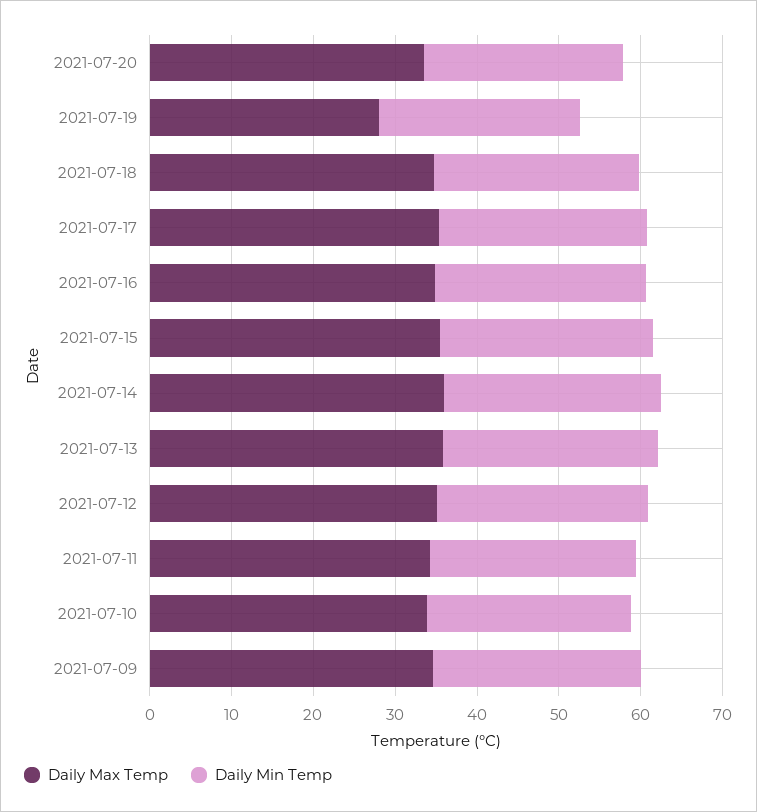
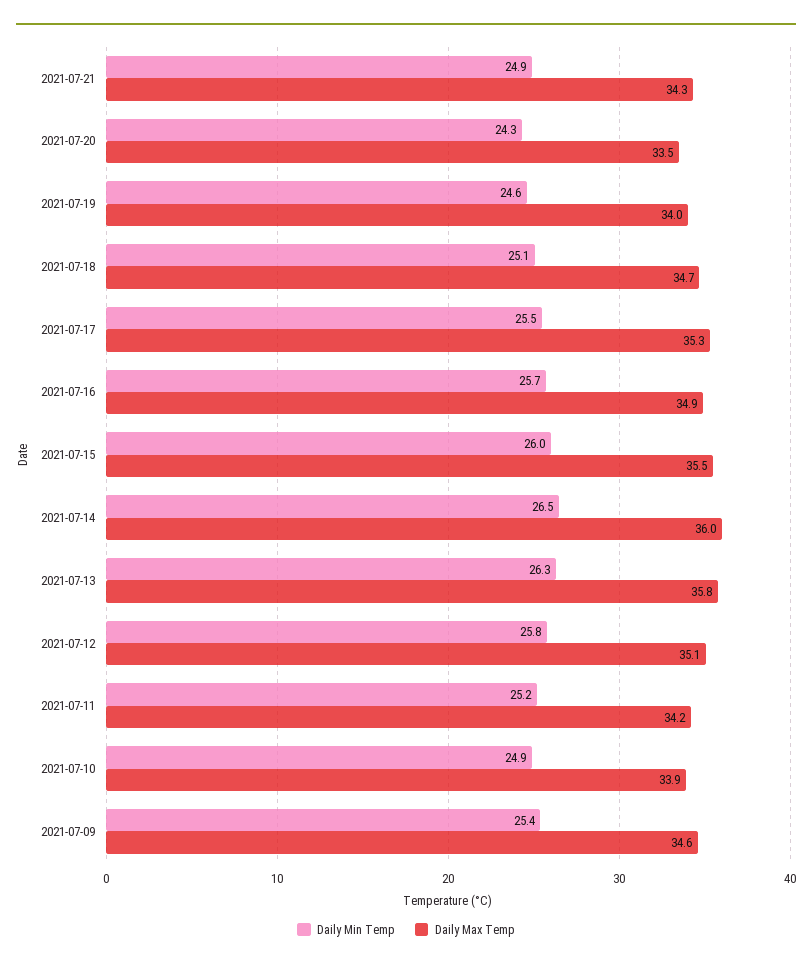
Daily Max Temp, 2021-07-19: 28 -> 34
Daily Min Temp, 2021-07-21: none -> 24.9
Daily Max Temp, 2021-07-21: none -> 34.3

